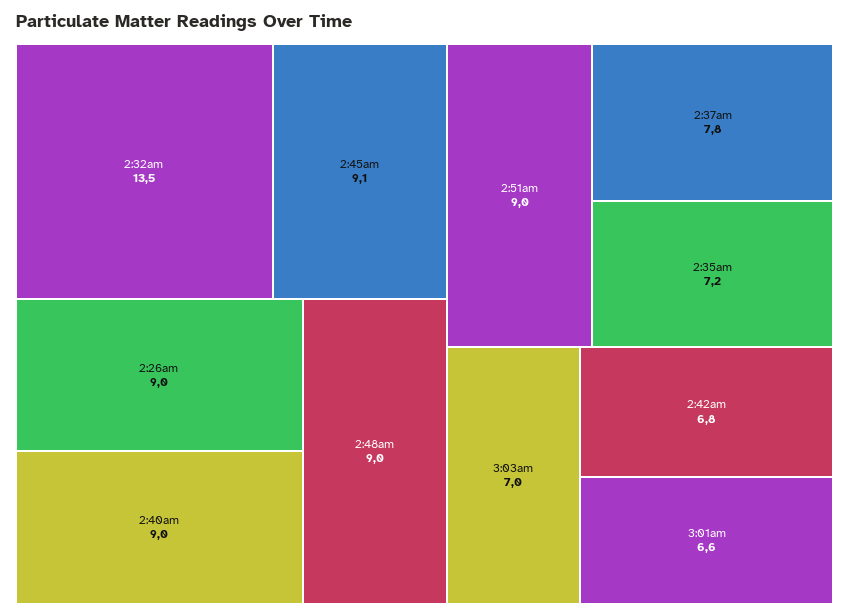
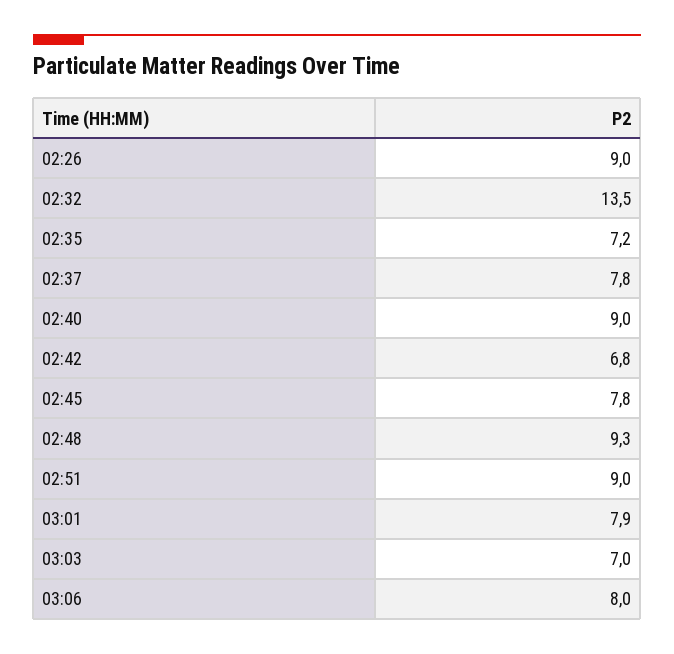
2:45am: 9.1 -> 7.8
2:48am: 9 -> 9.3
3:01am: 6.6 -> 7.9
03:06: none -> 8

